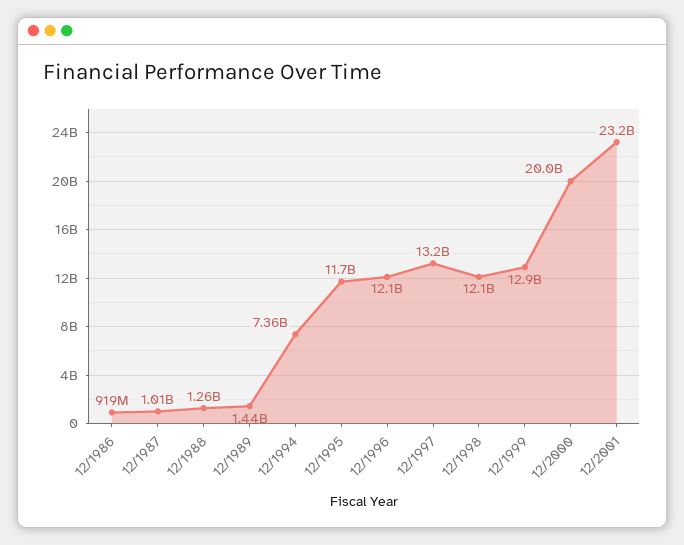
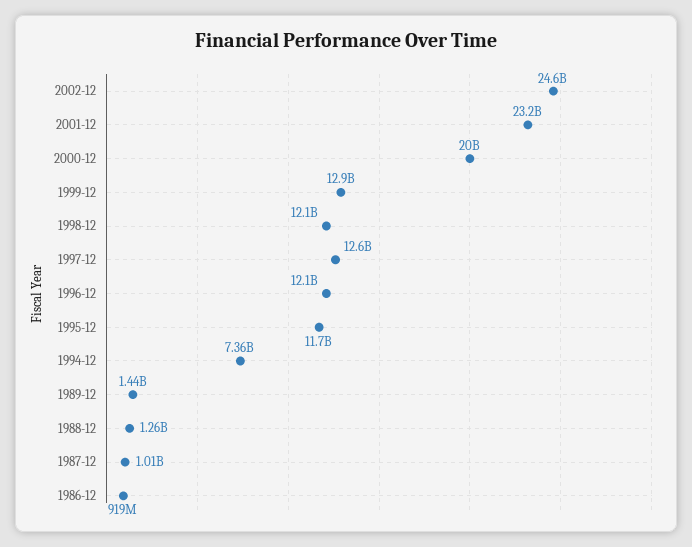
12/1997: 13200000000 -> 12600000000
2002-12: none -> 24600000000

